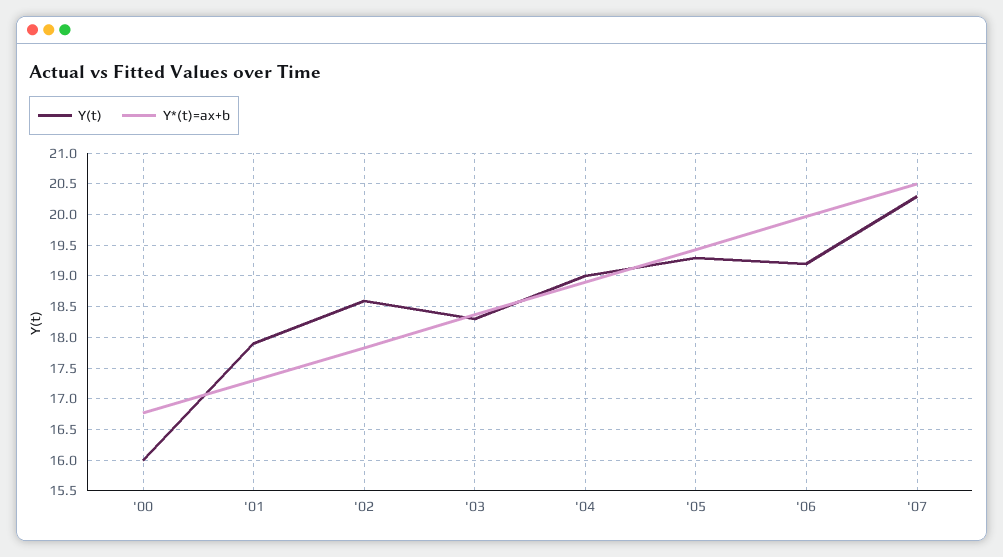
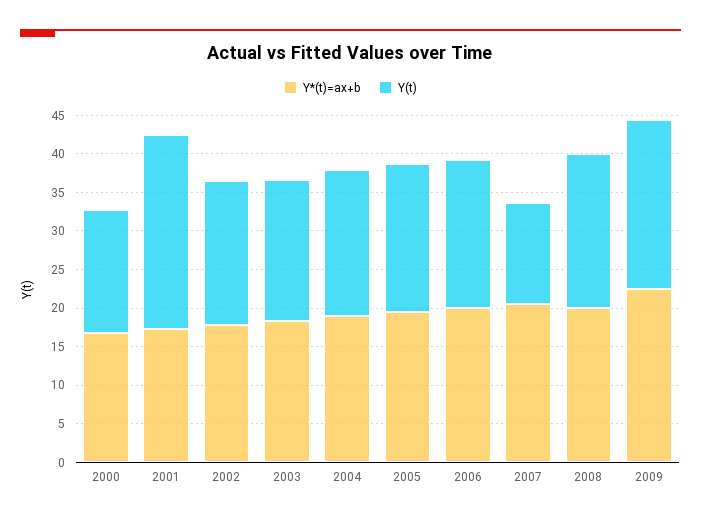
Y(t), '01: 17.9 -> 25
Y(t), '07: 20.3 -> 12.5
Y*(t)=ax+b, 2008: none -> 20
Y(t), 2008: none -> 20
Y*(t)=ax+b, 2009: none -> 22.5
Y(t), 2009: none -> 22.5

